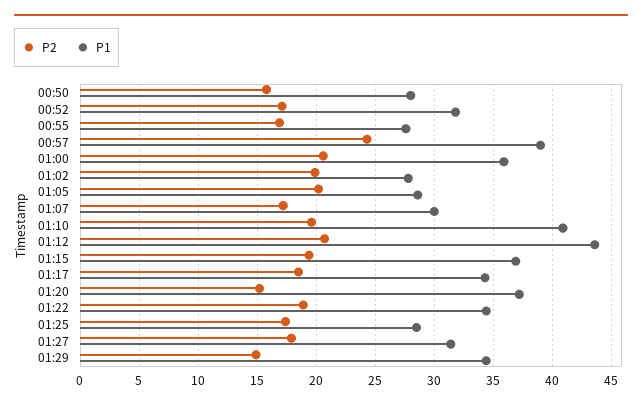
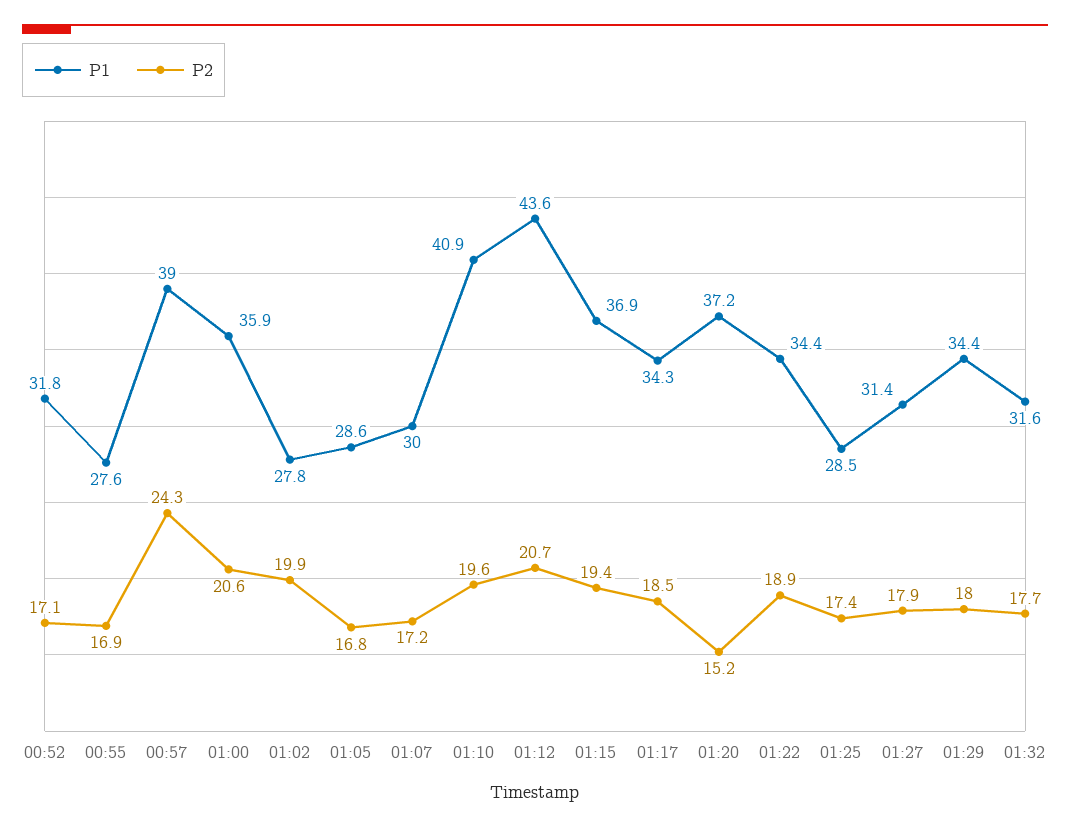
P2, 00:50: 16 -> none
P1, 00:50: 28 -> none
P2, 01:05: 20 -> 16.8
P2, 01:29: 15 -> 18
P1, 01:32: none -> 31.6
P2, 01:32: none -> 17.7

